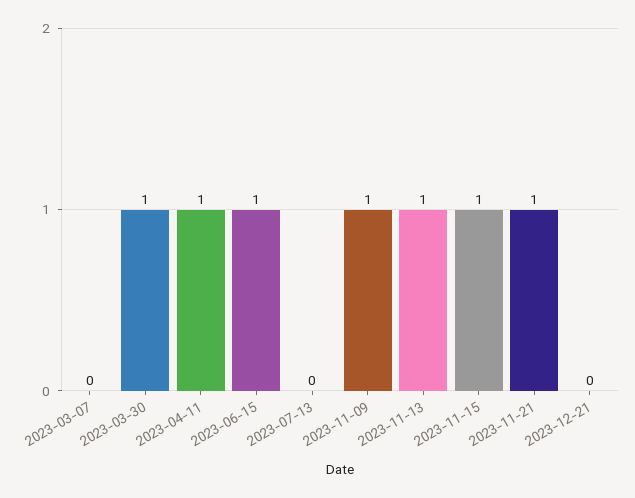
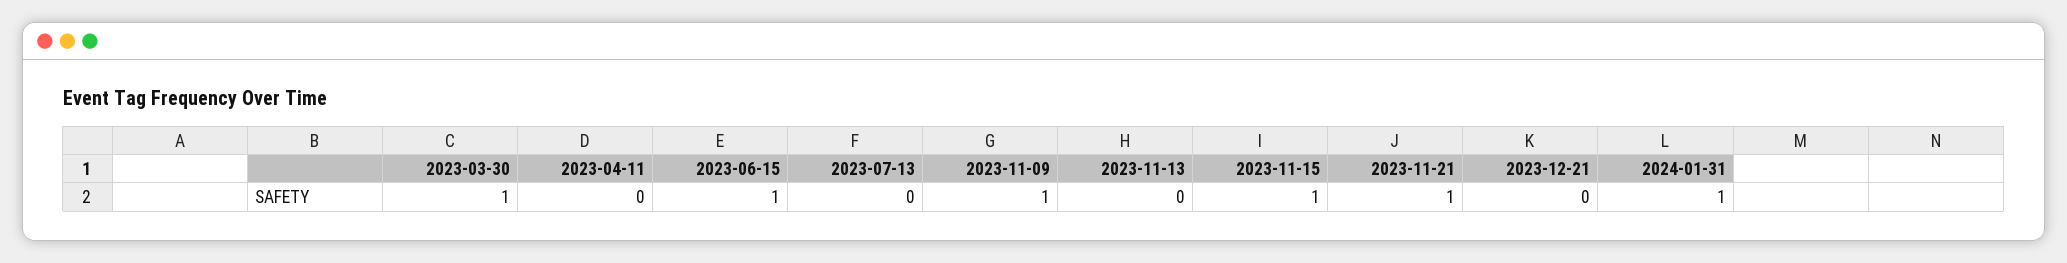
2023-03-07: 0 -> none
2023-04-11: 1 -> 0
2023-11-13: 1 -> 0
2024-01-31: none -> 1

